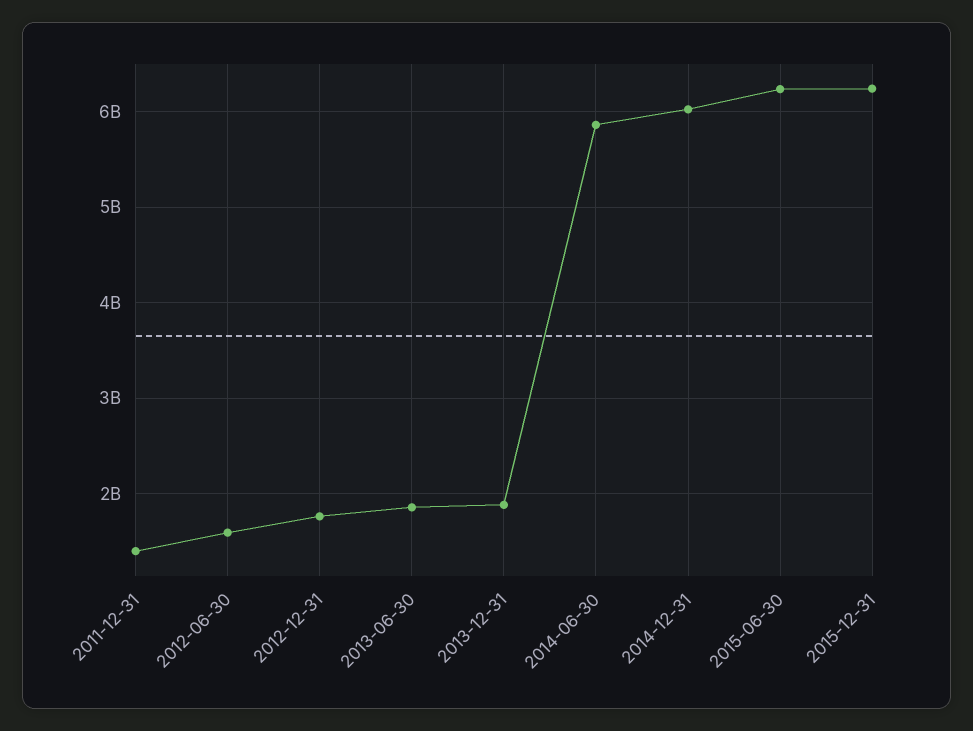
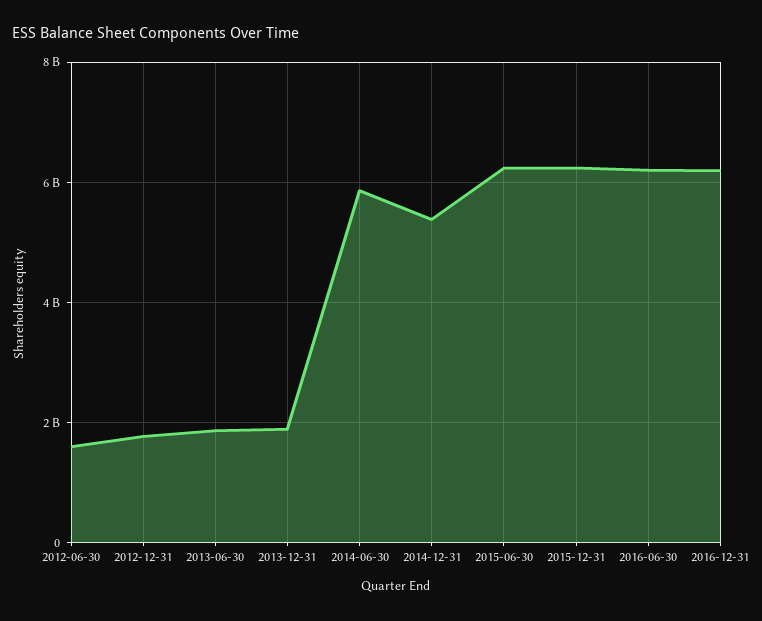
2011-12-31: 1400000000 -> none
2014-12-31: 6000000000 -> 5400000000
2016-06-30: none -> 6200000000
2016-12-31: none -> 6200000000

